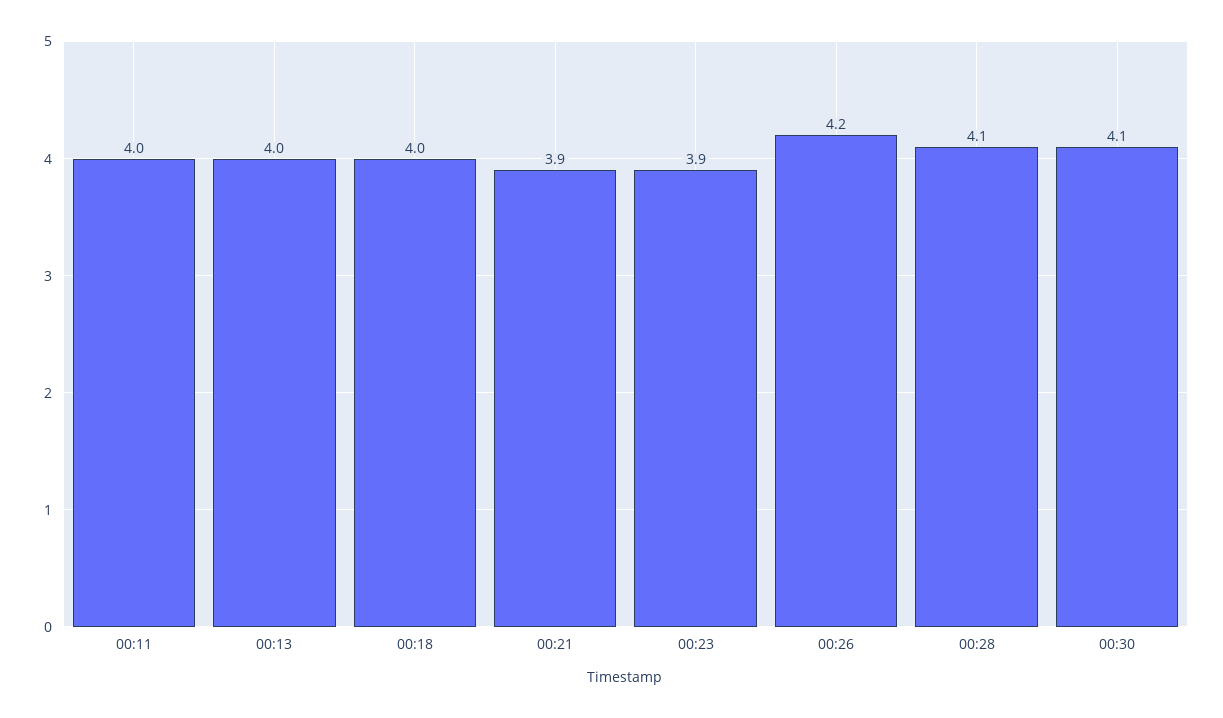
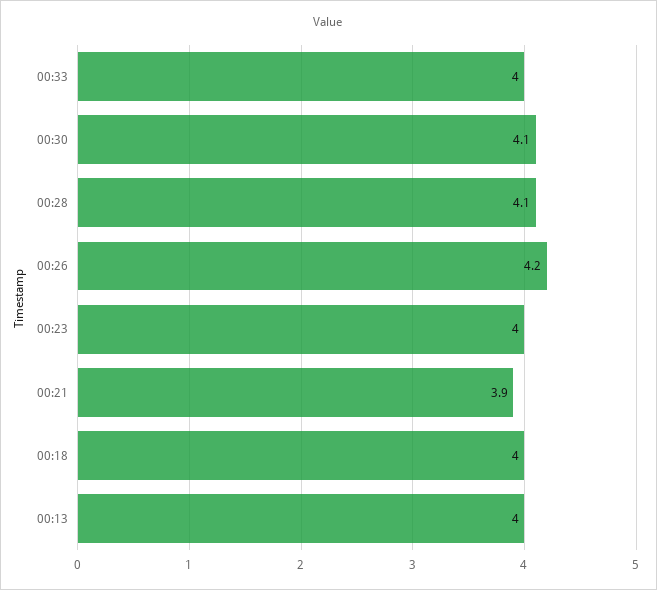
00:11: 4 -> none
00:23: 3.9 -> 4
00:33: none -> 4

